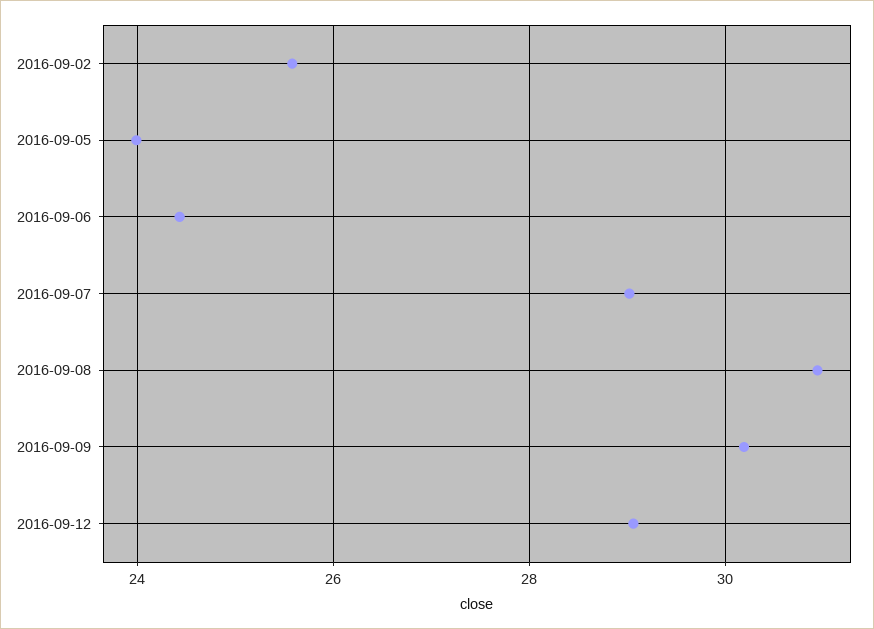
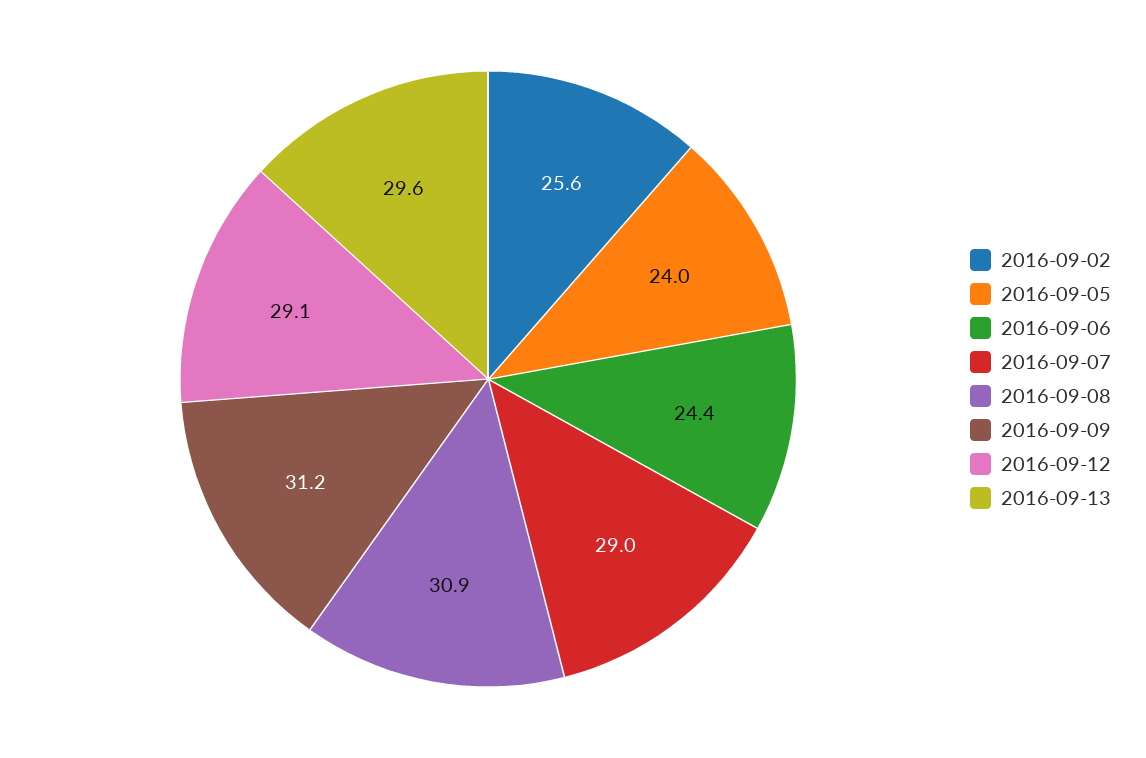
2016-09-09: 30.2 -> 31.2
2016-09-13: none -> 29.6

